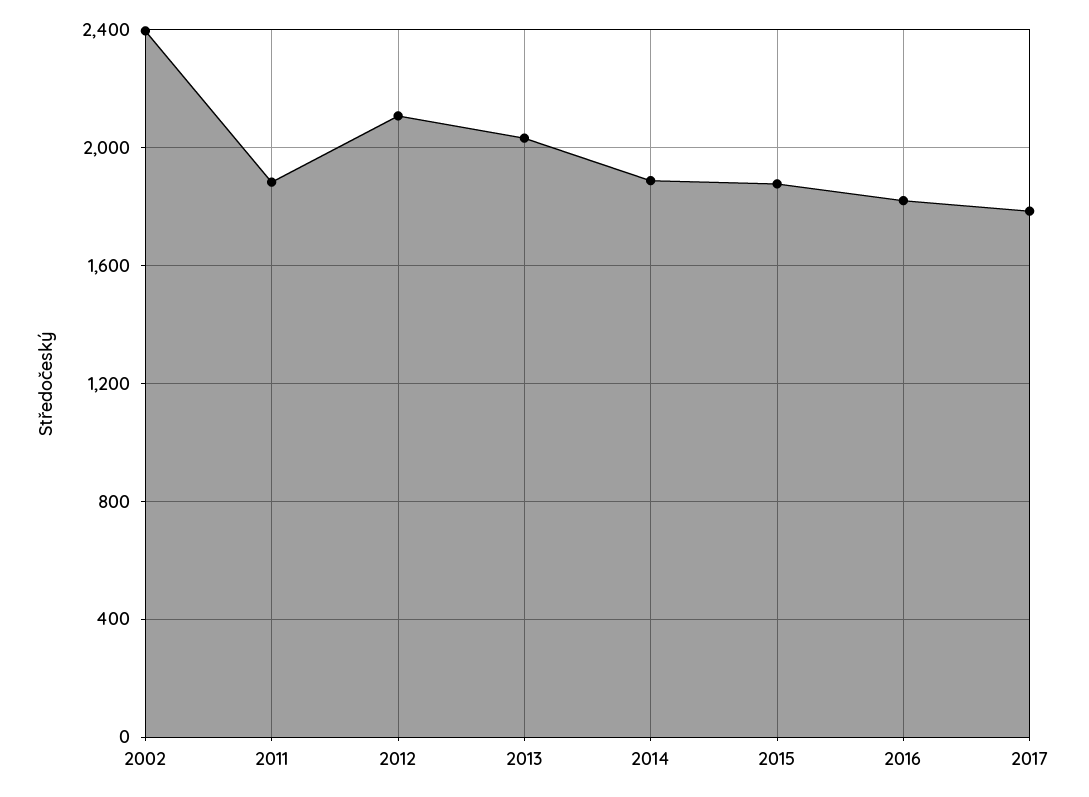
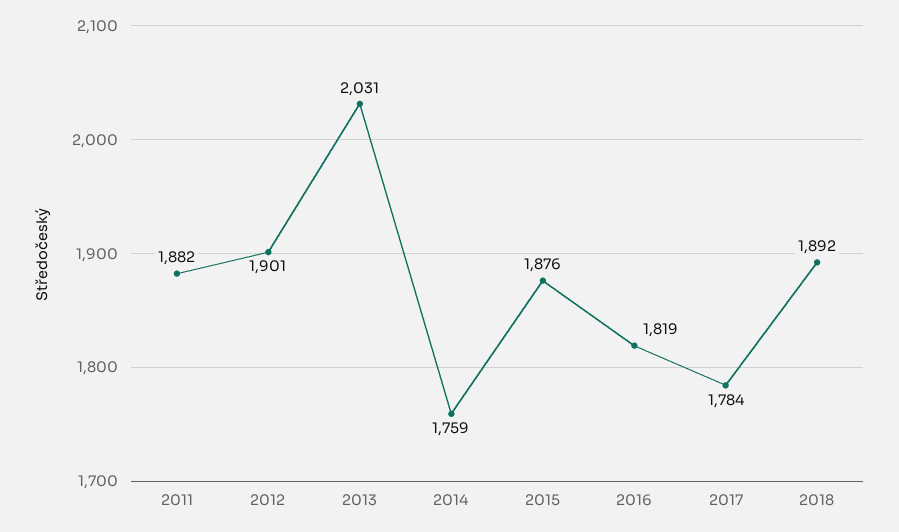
2002: 2400 -> none
2012: 2100 -> 1901
2014: 1900 -> 1759
2018: none -> 1892

